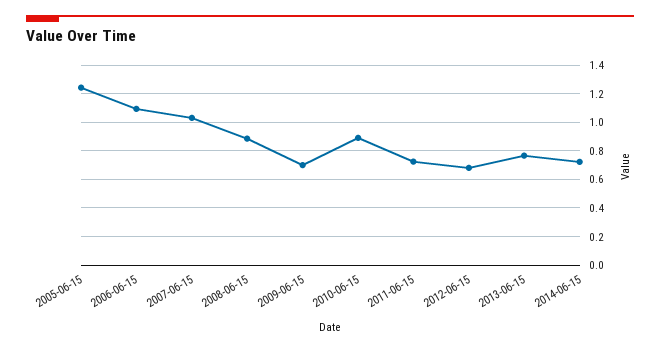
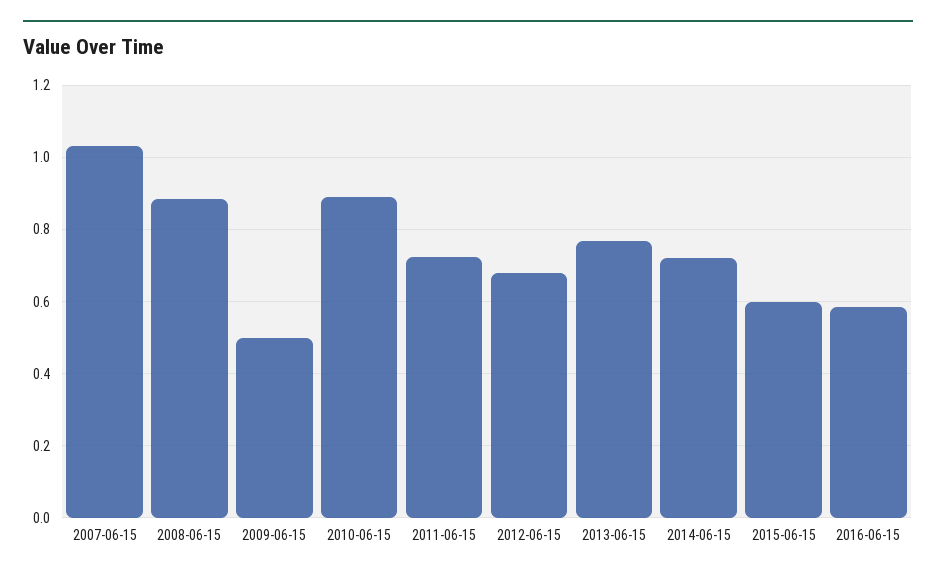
2005-06-15: 1.25 -> none
2006-06-15: 1.1 -> none
2009-06-15: 0.7 -> 0.5
2015-06-15: none -> 0.6
2016-06-15: none -> 0.58

